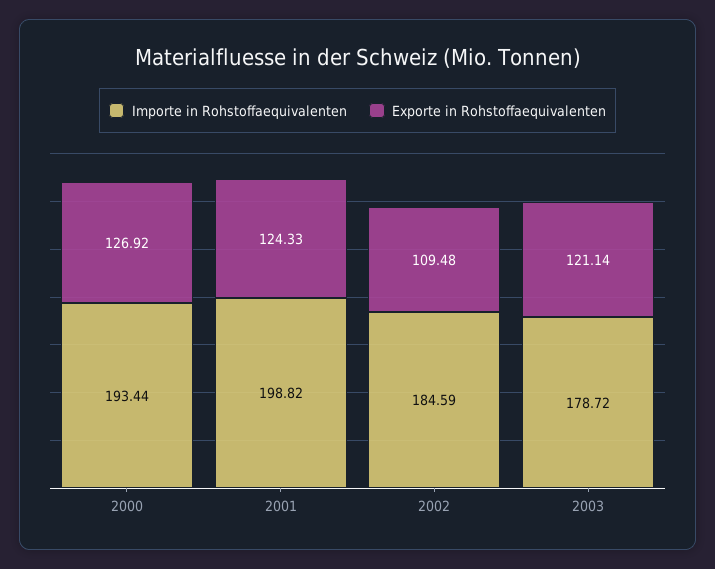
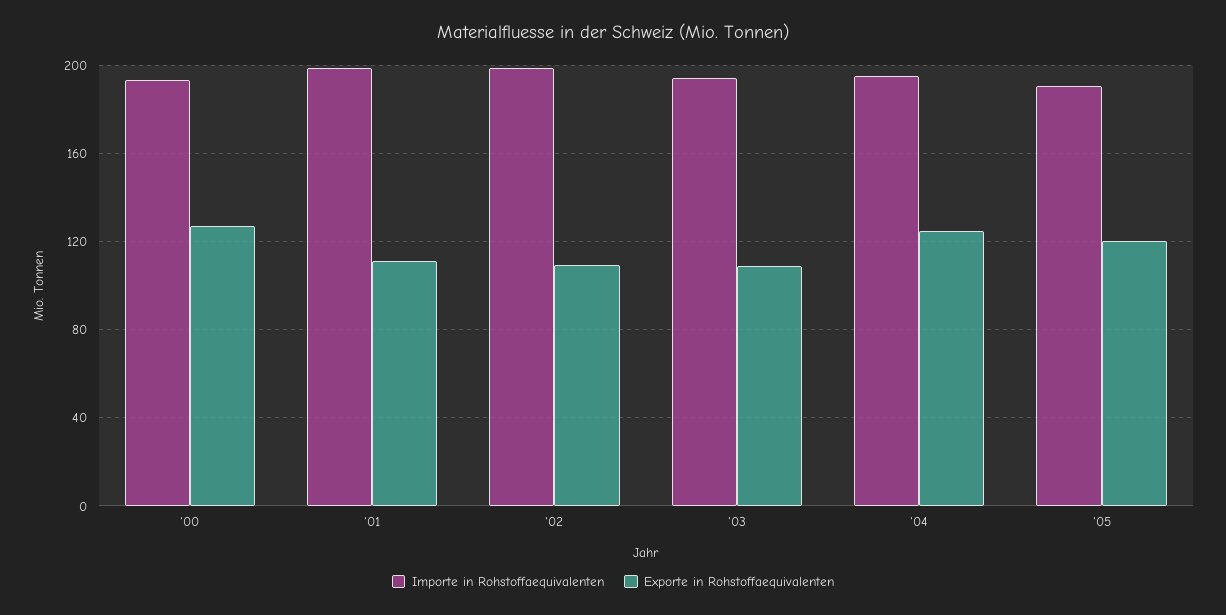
Exporte in Rohstoffaequivalenten, 2001: 124.33 -> 110
Importe in Rohstoffaequivalenten, 2002: 184.59 -> 200
Importe in Rohstoffaequivalenten, 2003: 178.72 -> 195
Exporte in Rohstoffaequivalenten, 2003: 121.14 -> 110
Importe in Rohstoffaequivalenten, '04: none -> 195
Exporte in Rohstoffaequivalenten, '04: none -> 125
Importe in Rohstoffaequivalenten, '05: none -> 190
Exporte in Rohstoffaequivalenten, '05: none -> 120

